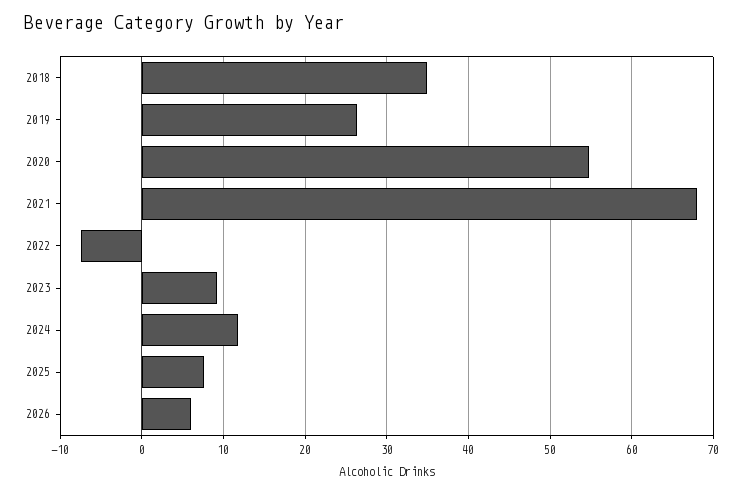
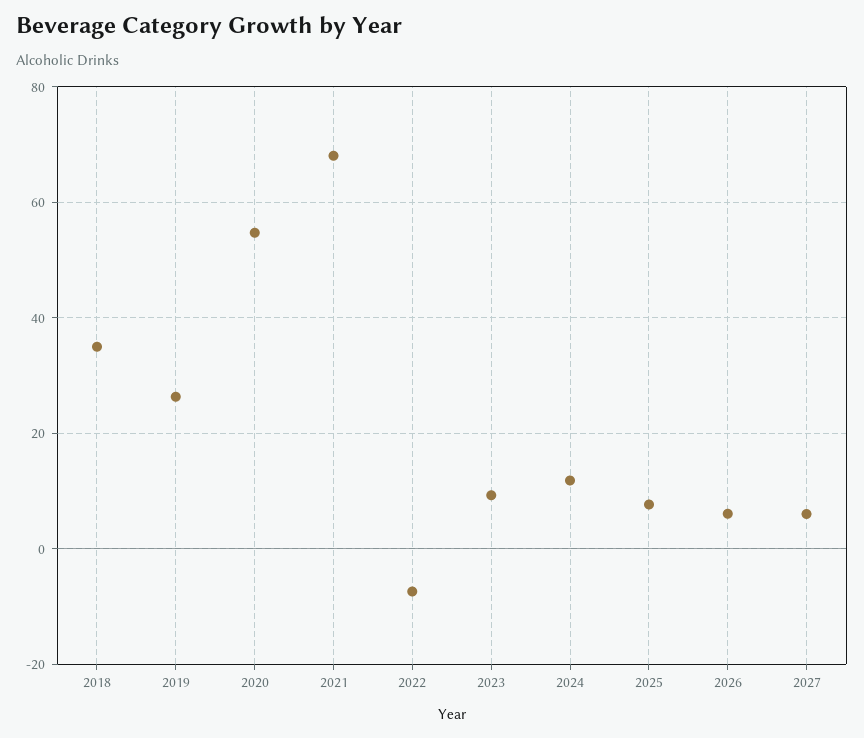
2027: none -> 6

